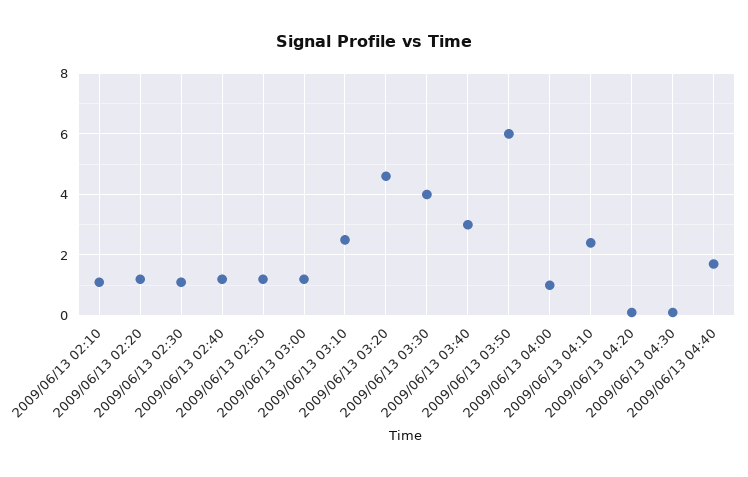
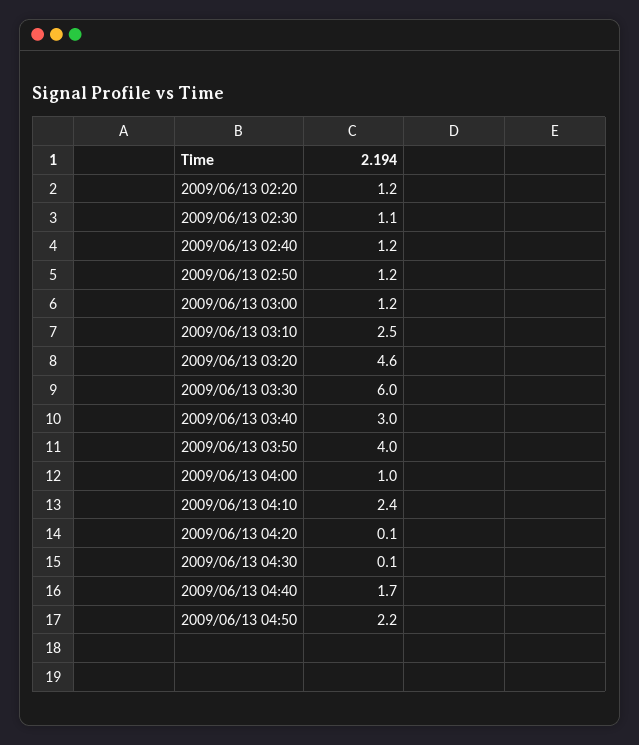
2009/06/13 02:10: 1 -> none
2009/06/13 03:30: 4 -> 6
2009/06/13 03:50: 6 -> 4
2009/06/13 04:50: none -> 2.2

